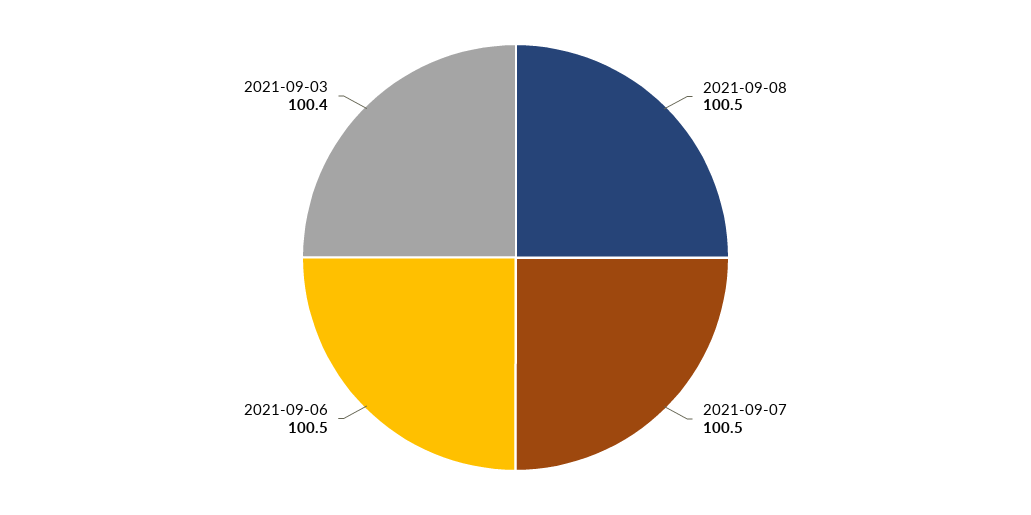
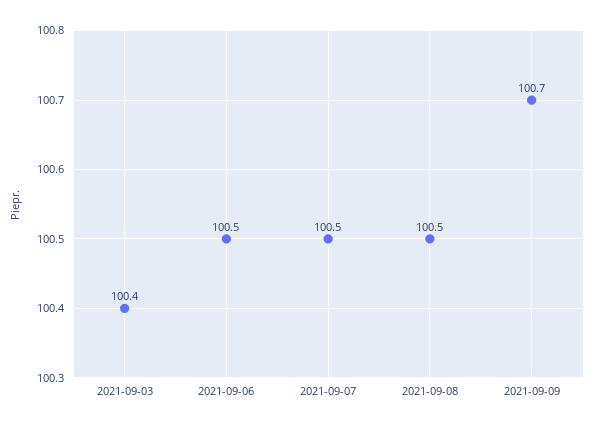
2021-09-09: none -> 100.7

